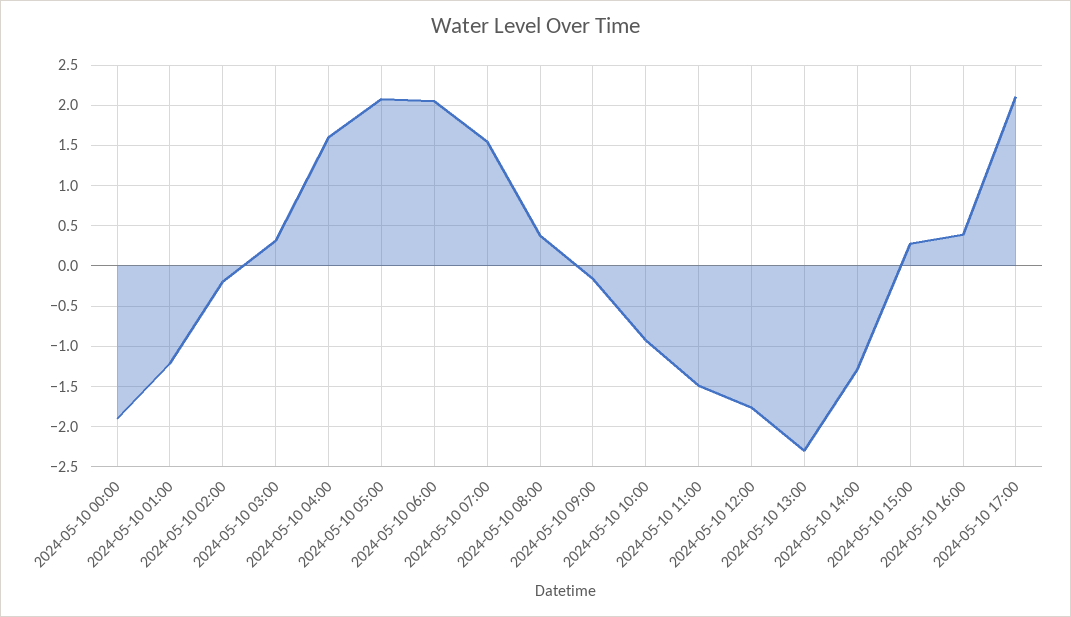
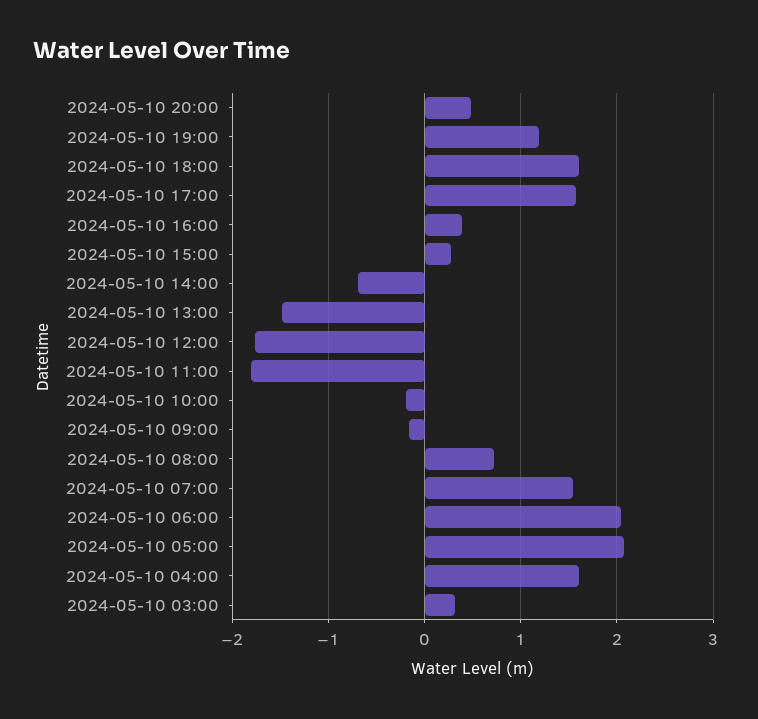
2024-05-10 00:00: -1.9 -> none
2024-05-10 01:00: -1.2 -> none
2024-05-10 02:00: -0.2 -> none
2024-05-10 08:00: 0.4 -> 0.7
2024-05-10 10:00: -0.9 -> -0.2
2024-05-10 11:00: -1.5 -> -1.8
2024-05-10 13:00: -2.3 -> -1.5
2024-05-10 14:00: -1.3 -> -0.7
2024-05-10 17:00: 2.1 -> 1.6
2024-05-10 20:00: none -> 0.5
2024-05-10 19:00: none -> 1.2
2024-05-10 18:00: none -> 1.6

